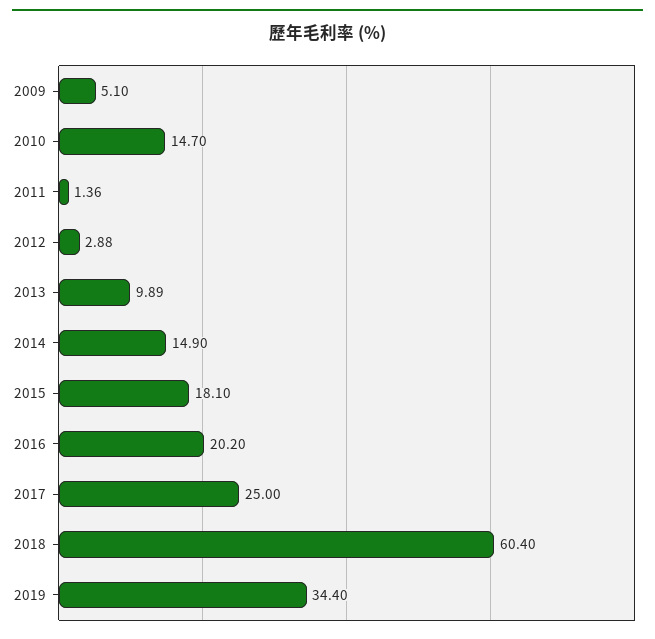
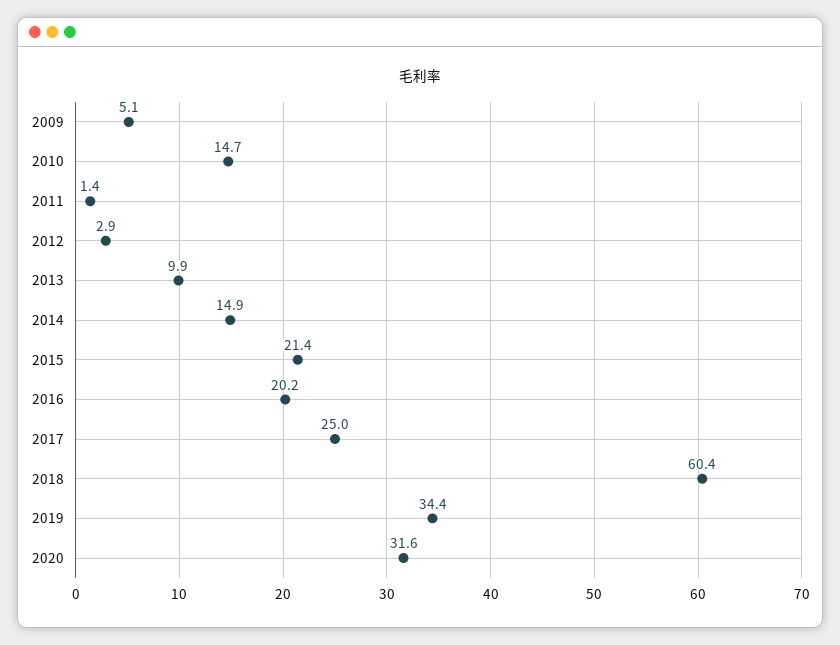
2015: 18.1 -> 21.4
2020: none -> 31.6

